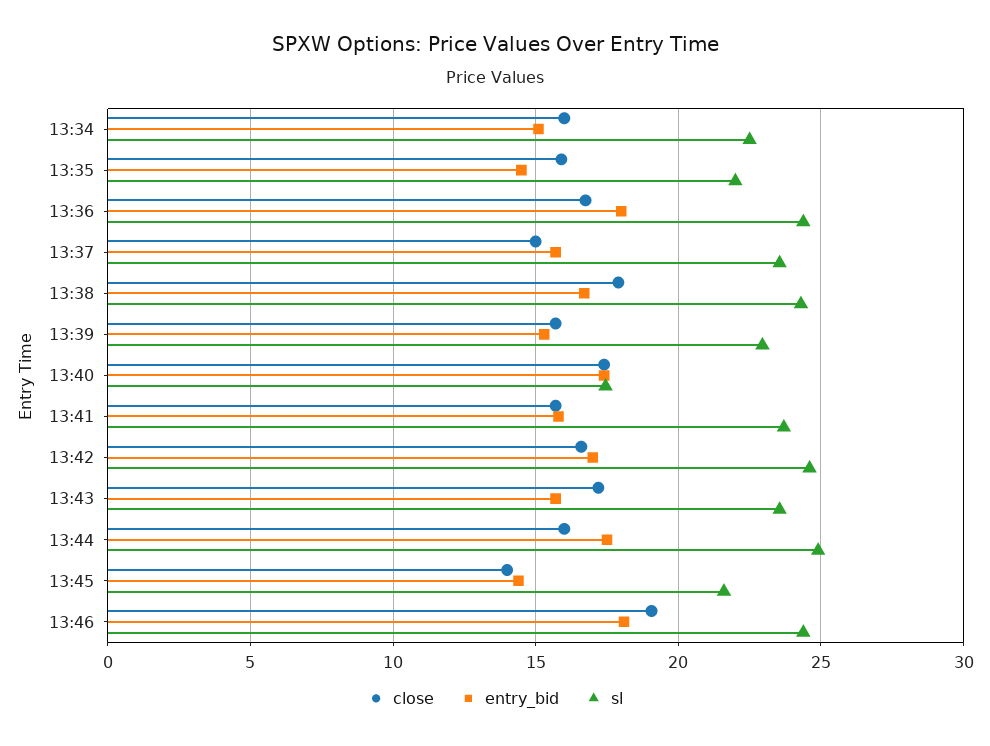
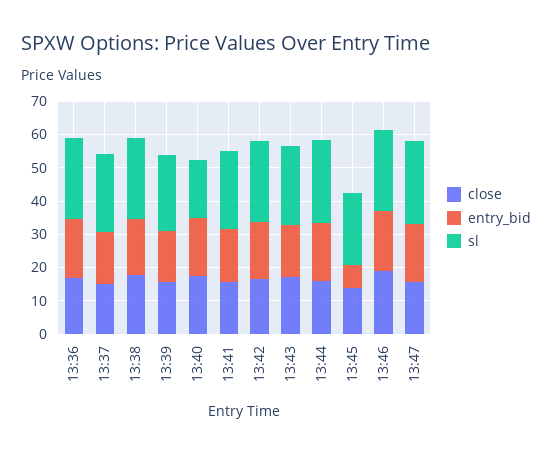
close, 13:34: 16 -> none
entry_bid, 13:34: 15 -> none
sl, 13:34: 22.5 -> none
close, 13:35: 16 -> none
entry_bid, 13:35: 14.5 -> none
sl, 13:35: 22 -> none
entry_bid, 13:45: 14.5 -> 7.5
close, 13:47: none -> 15
entry_bid, 13:47: none -> 17.5
sl, 13:47: none -> 25

